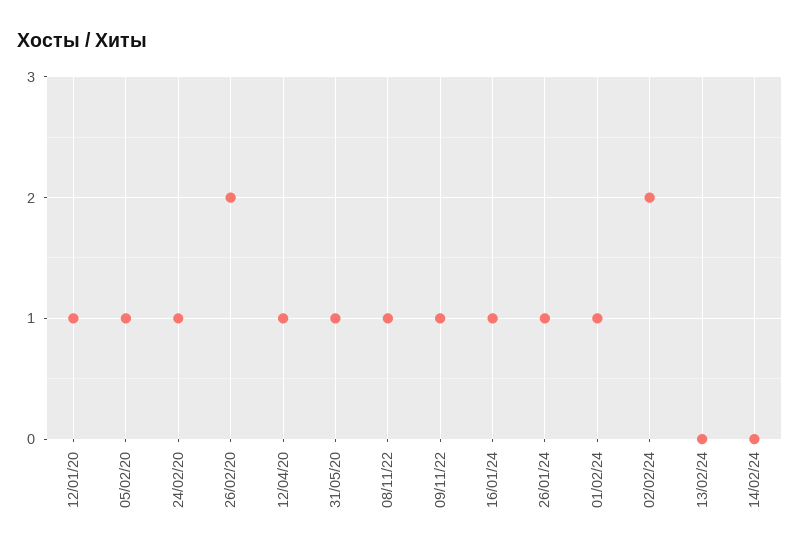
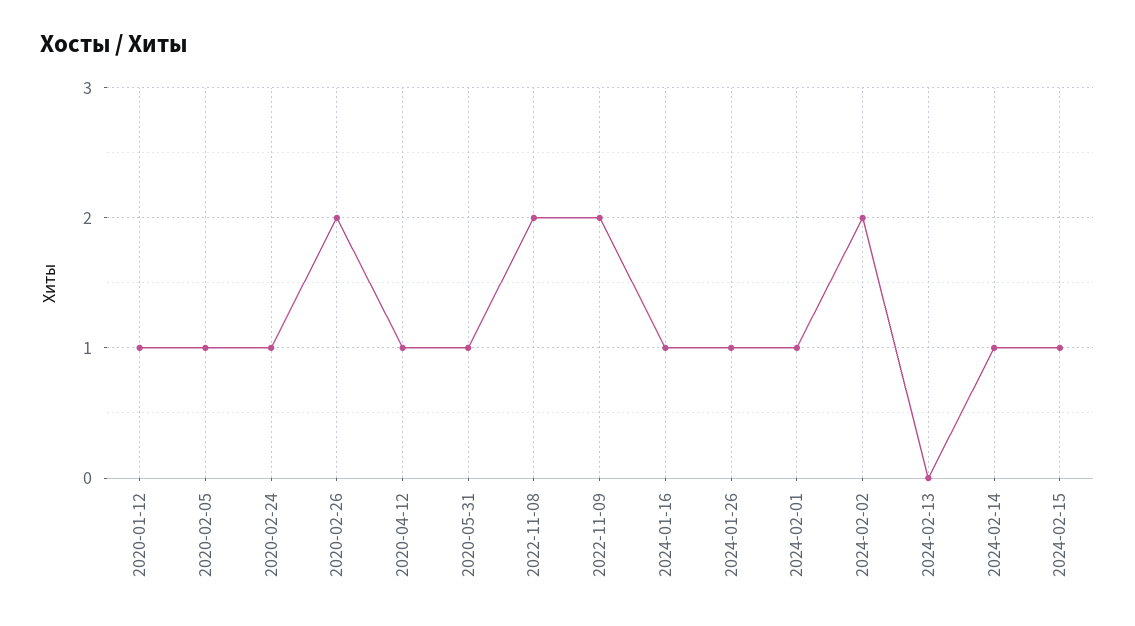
08/11/22: 1 -> 2
09/11/22: 1 -> 2
14/02/24: 0 -> 1
2024-02-15: none -> 1

